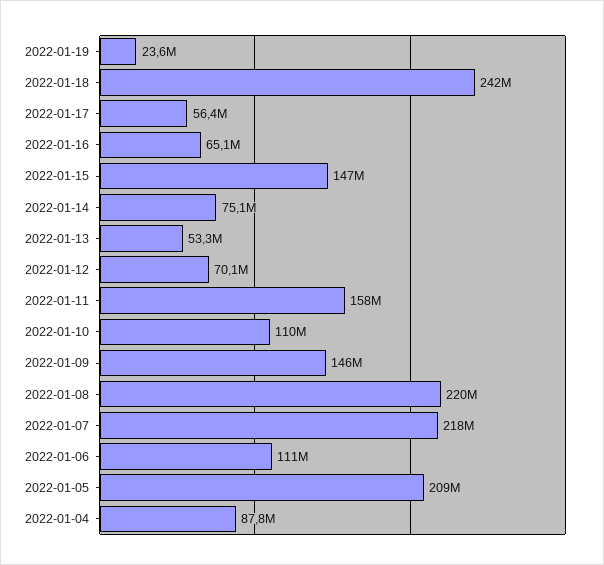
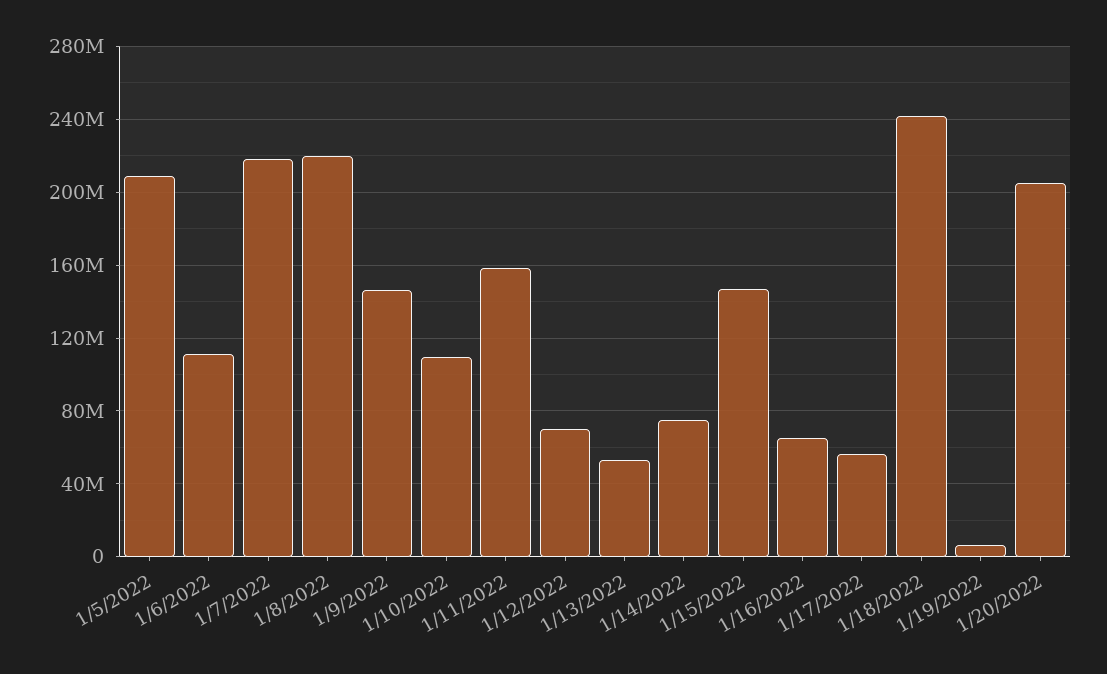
2022-01-19: 23600000 -> 5000000
2022-01-04: 87800000 -> none
1/20/2022: none -> 205000000

